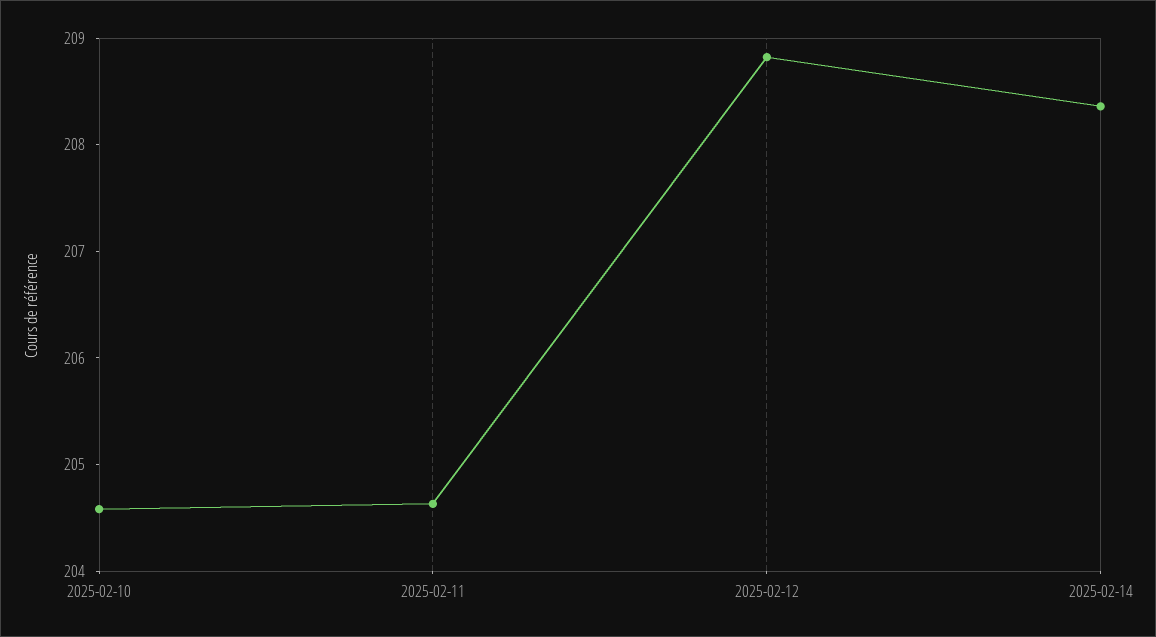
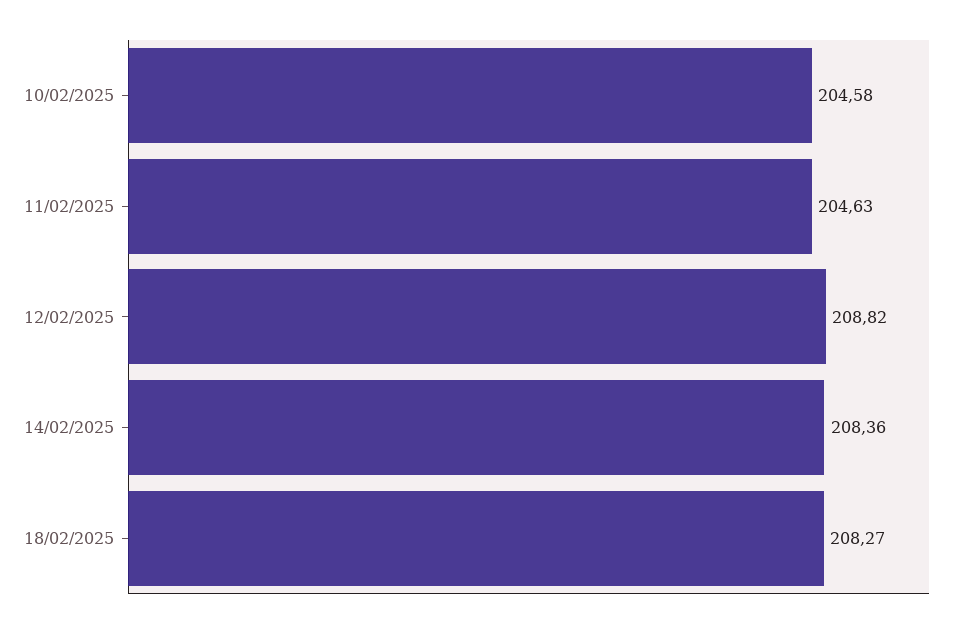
18/02/2025: none -> 208.27

